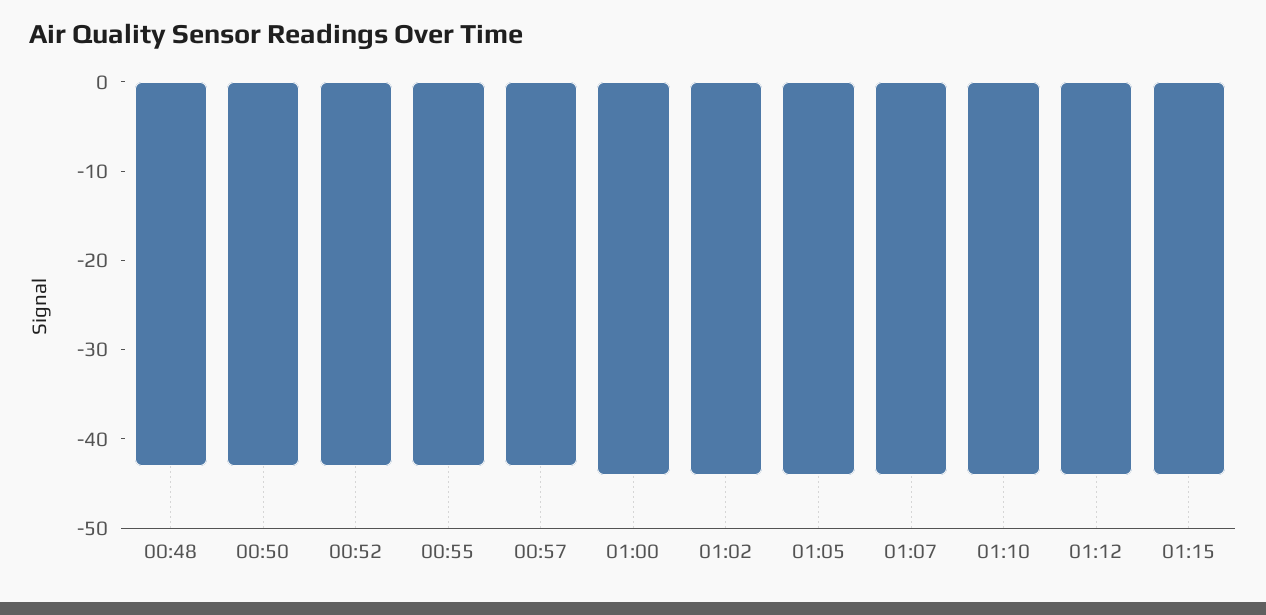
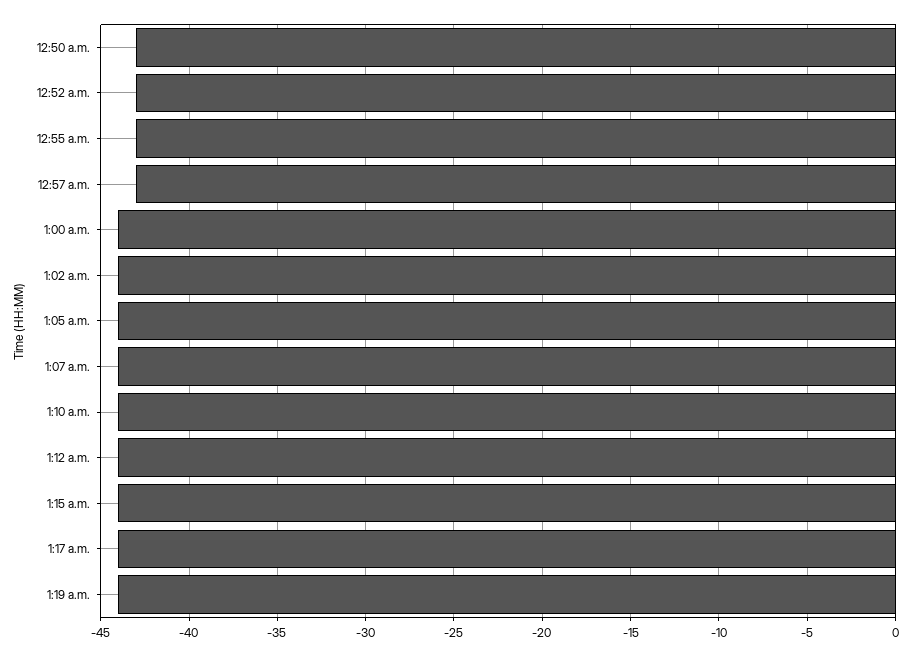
00:48: -43 -> none
1:17 a.m.: none -> -44
1:19 a.m.: none -> -44

